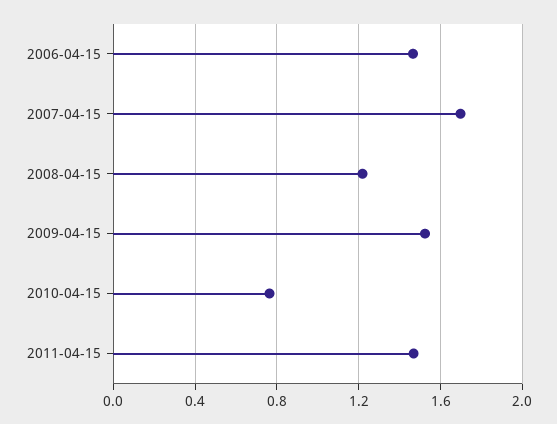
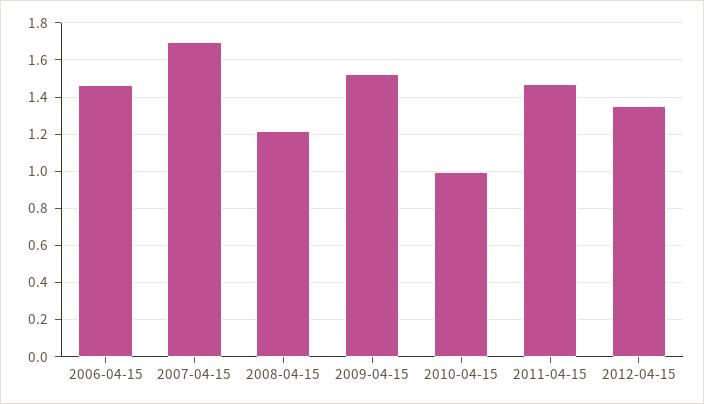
2010-04-15: 0.75 -> 1
2012-04-15: none -> 1.35

